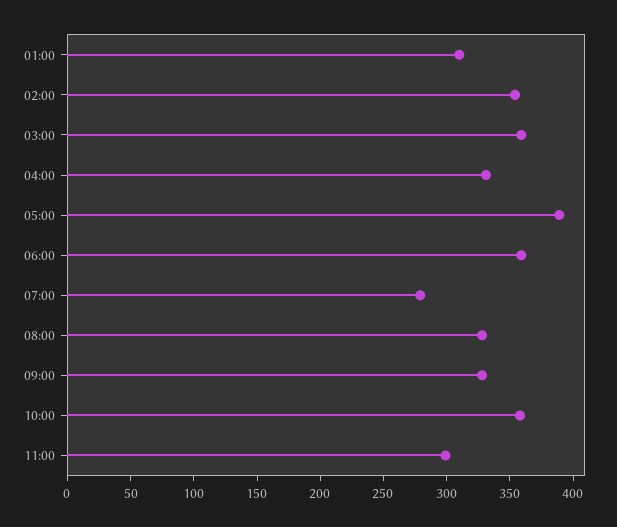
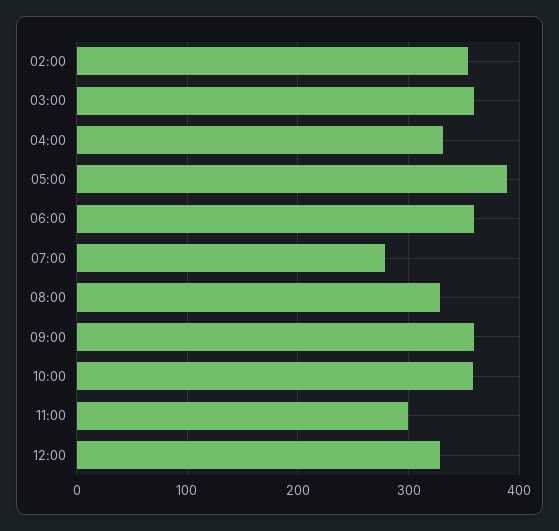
01:00: 310 -> none
09:00: 330 -> 360
12:00: none -> 330

